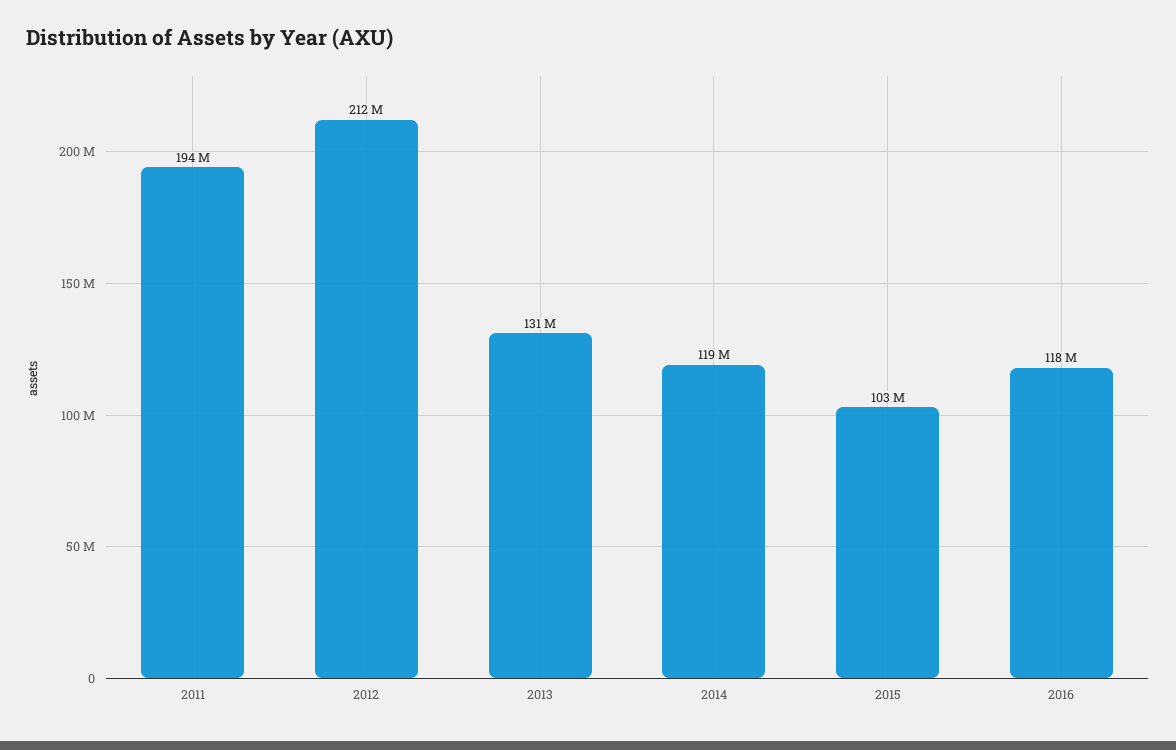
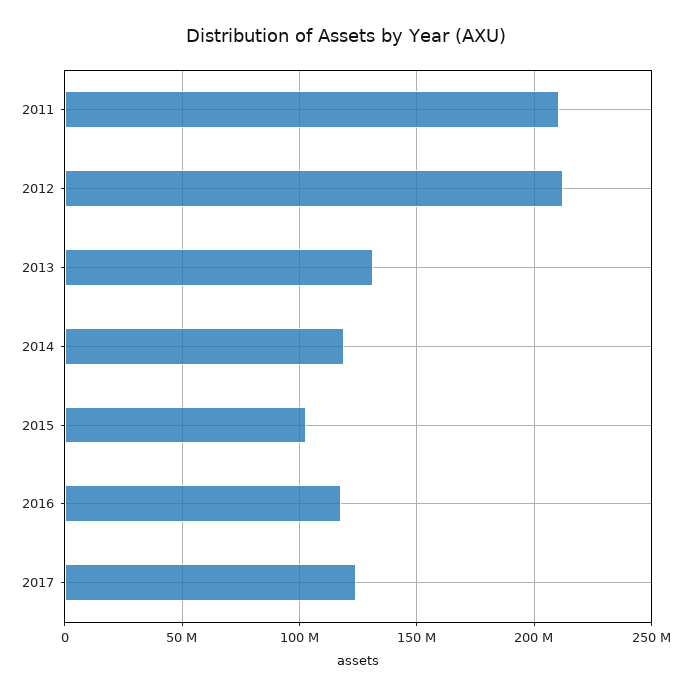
2011: 194000000 -> 210000000
2017: none -> 125000000

